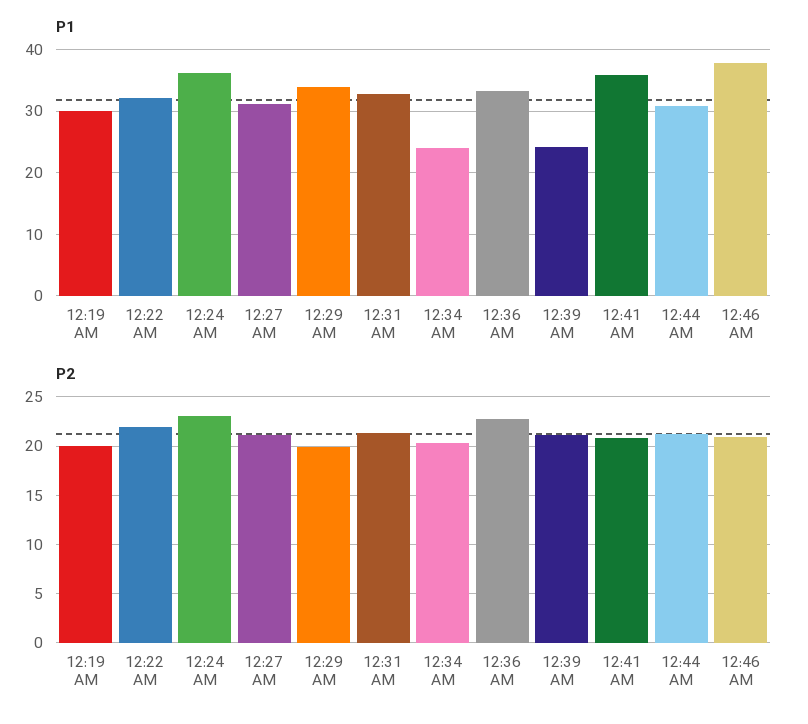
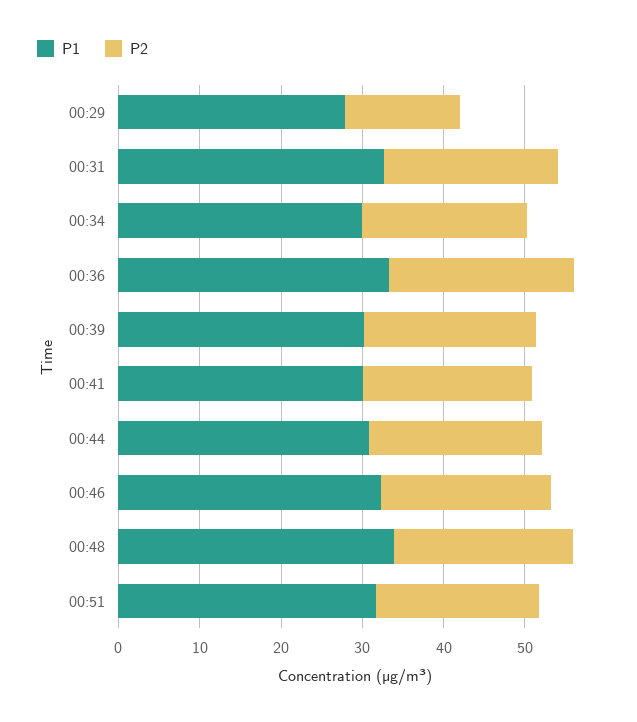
P1, 12:19 AM: 30 -> none
P1, 12:22 AM: 32 -> none
P1, 12:24 AM: 36 -> none
P1, 12:27 AM: 31 -> none
P1, 12:29 AM: 34 -> 28
P1, 12:34 AM: 24 -> 30
P1, 12:39 AM: 24 -> 30
P1, 12:41 AM: 36 -> 30
P1, 12:46 AM: 38 -> 32
P2, 12:19 AM: 20 -> none
P2, 12:22 AM: 22 -> none
P2, 12:24 AM: 23 -> none
P2, 12:27 AM: 21 -> none
P2, 12:29 AM: 20 -> 14
P1, 00:48: none -> 34
P2, 00:48: none -> 22
P1, 00:51: none -> 32
P2, 00:51: none -> 20

